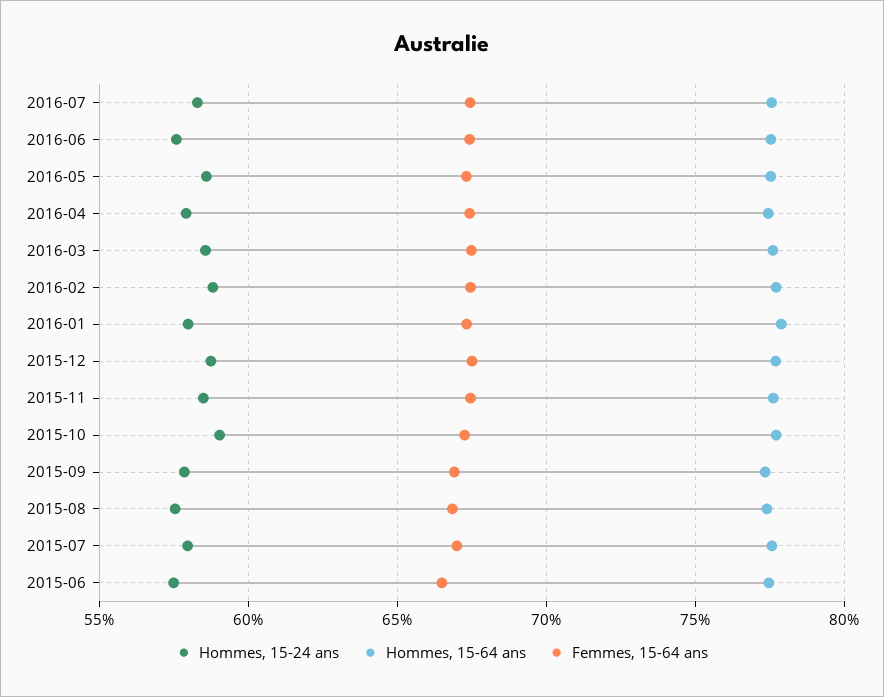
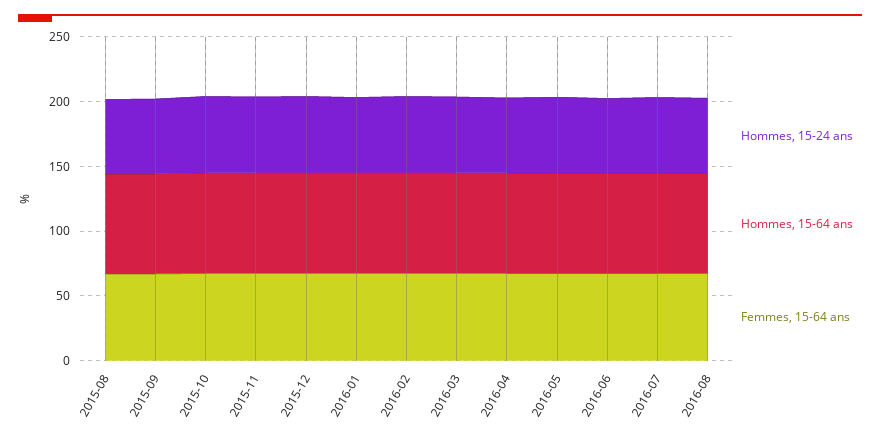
Hommes, 15-24 ans, 2015-07: 58 -> none
Hommes, 15-64 ans, 2015-07: 77.5 -> none
Femmes, 15-64 ans, 2015-07: 67 -> none
Hommes, 15-24 ans, 2015-06: 57.5 -> none
Hommes, 15-64 ans, 2015-06: 77.5 -> none
Femmes, 15-64 ans, 2015-06: 66.5 -> none
Hommes, 15-24 ans, 2016-08: none -> 60
Hommes, 15-64 ans, 2016-08: none -> 80
Femmes, 15-64 ans, 2016-08: none -> 70

